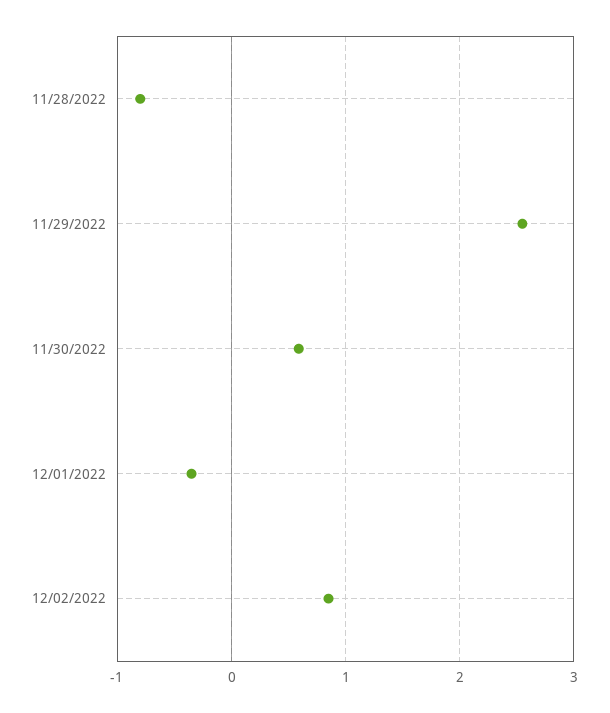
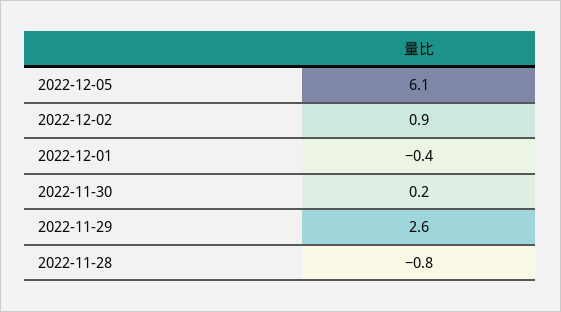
11/30/2022: 0.6 -> 0.2
2022-12-05: none -> 6.1

